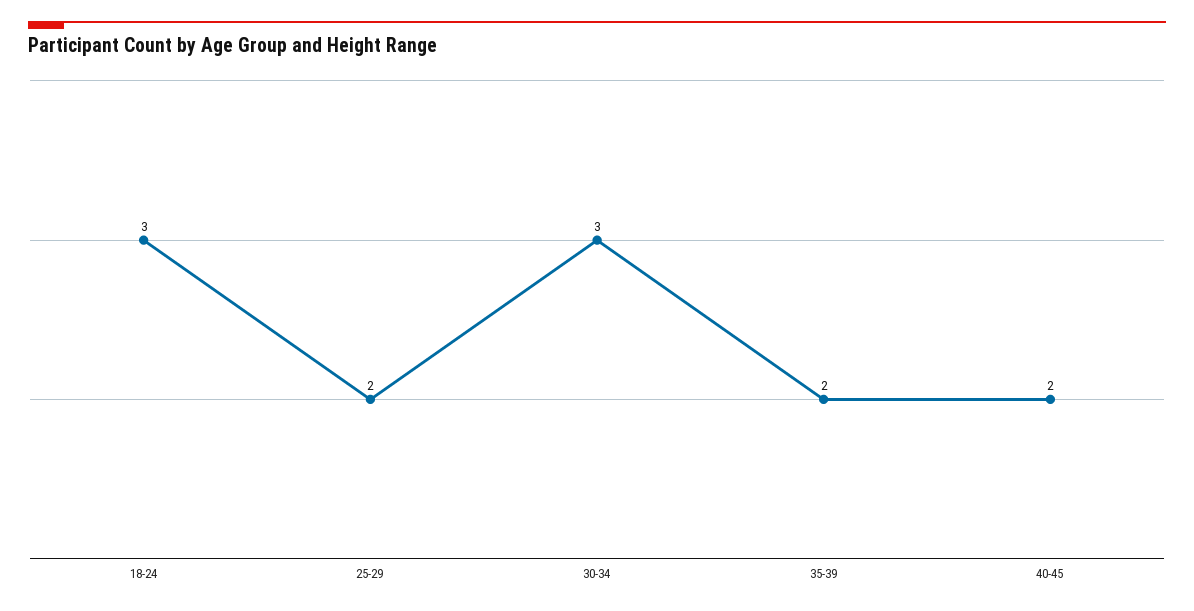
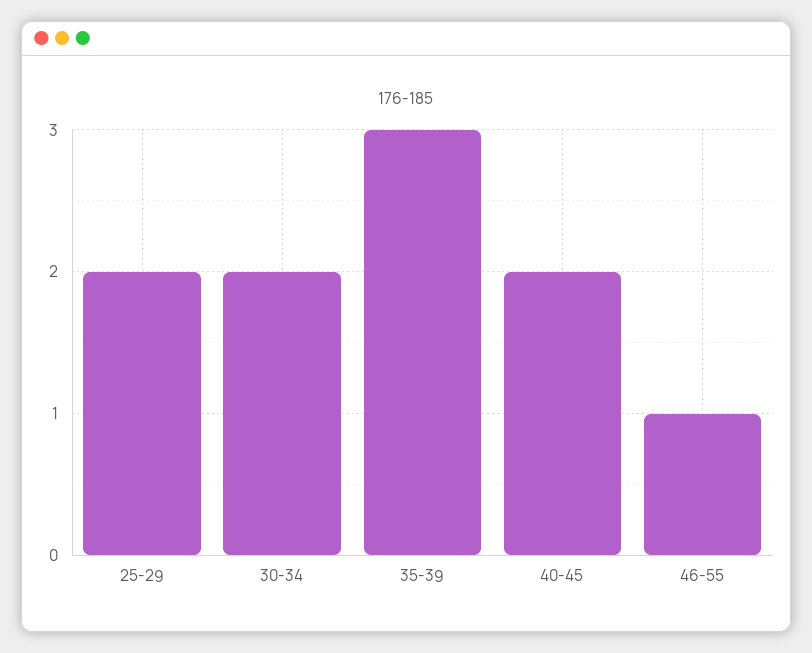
18-24: 3 -> none
30-34: 3 -> 2
35-39: 2 -> 3
46-55: none -> 1

